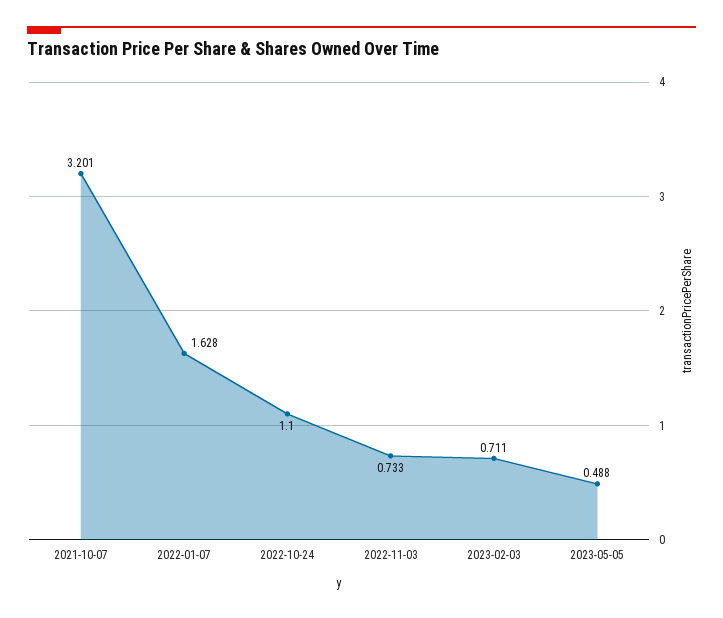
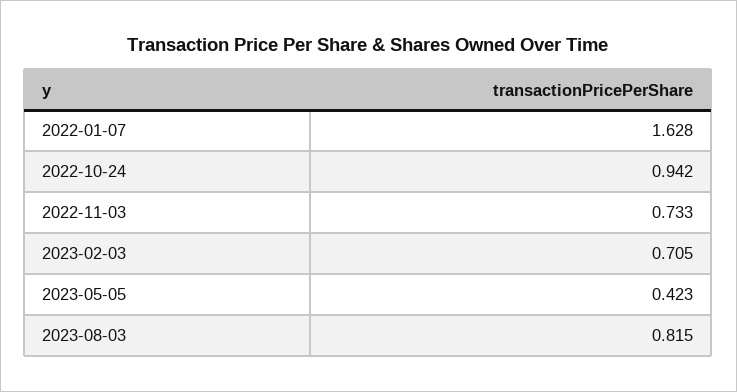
2021-10-07: 3.201 -> none
2022-10-24: 1.1 -> 0.942
2023-02-03: 0.711 -> 0.705
2023-05-05: 0.488 -> 0.423
2023-08-03: none -> 0.815

